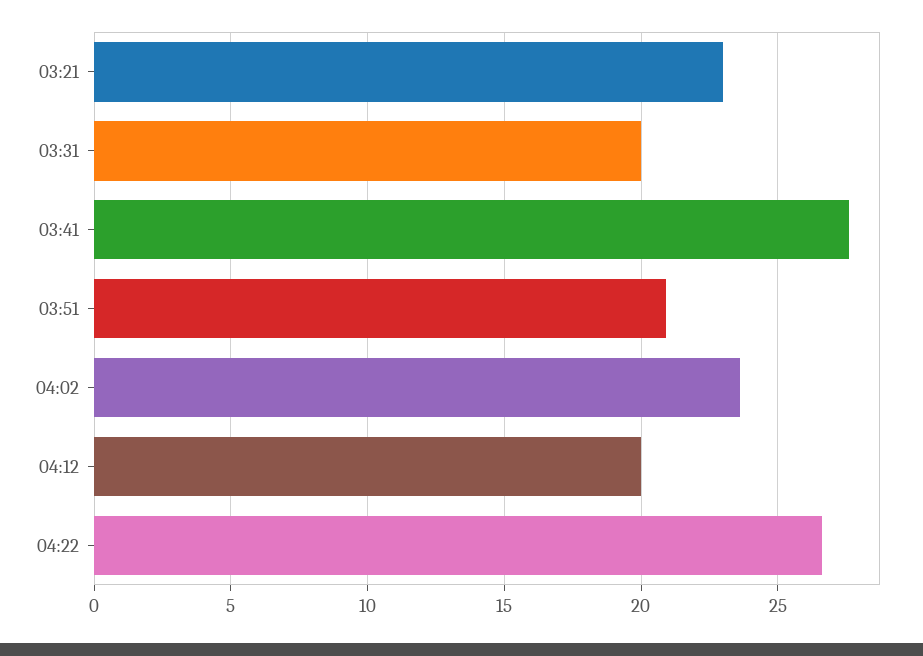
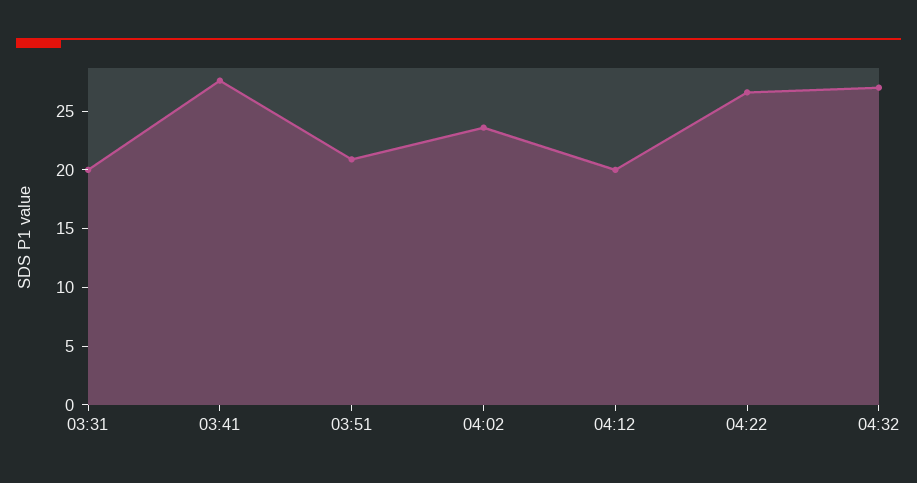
03:21: 23 -> none
04:32: none -> 27

